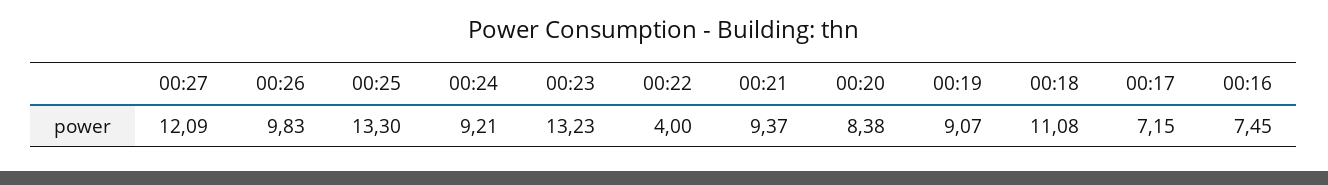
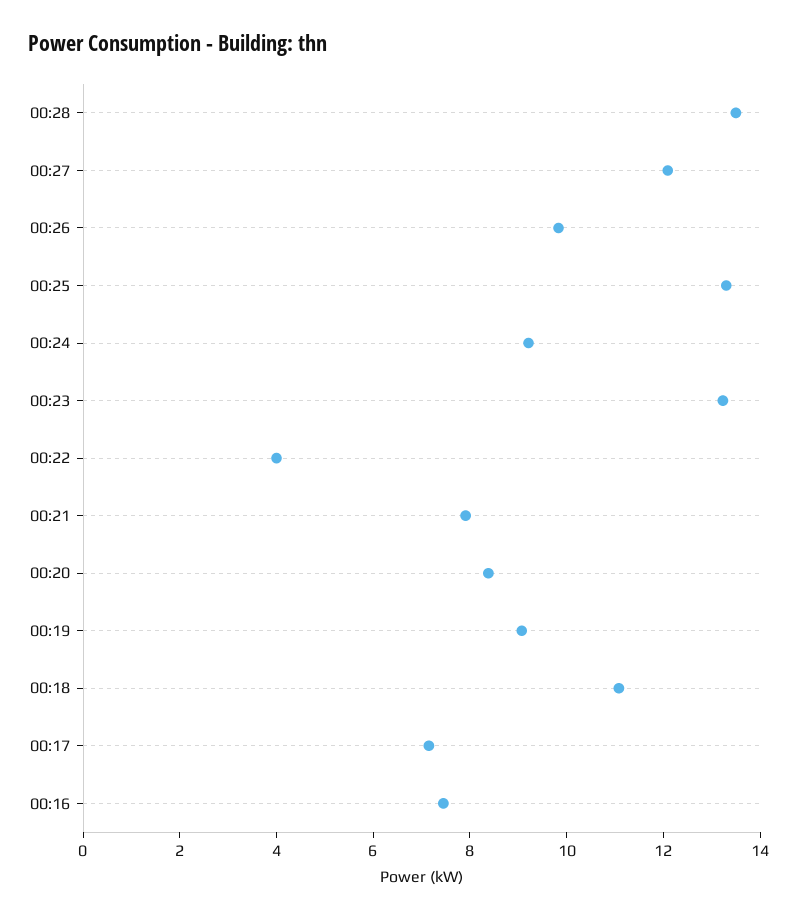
00:21: 9.37 -> 8
00:28: none -> 13.5

